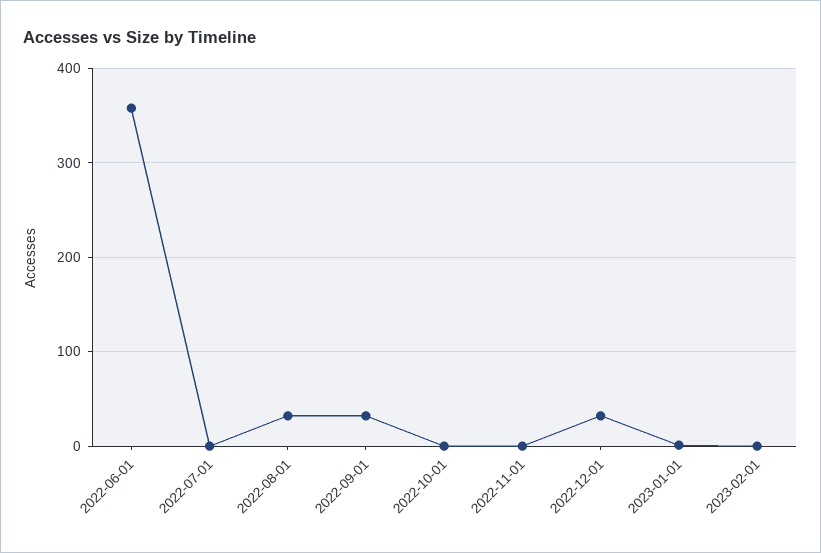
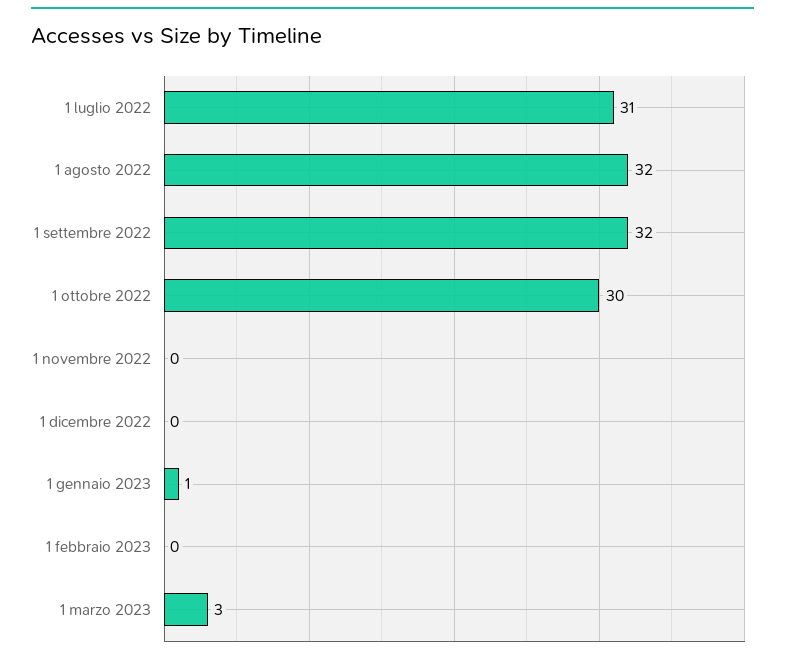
2022-06-01: 360 -> none
2022-07-01: 0 -> 31
2022-10-01: 0 -> 30
2022-12-01: 30 -> 0
1 marzo 2023: none -> 3

